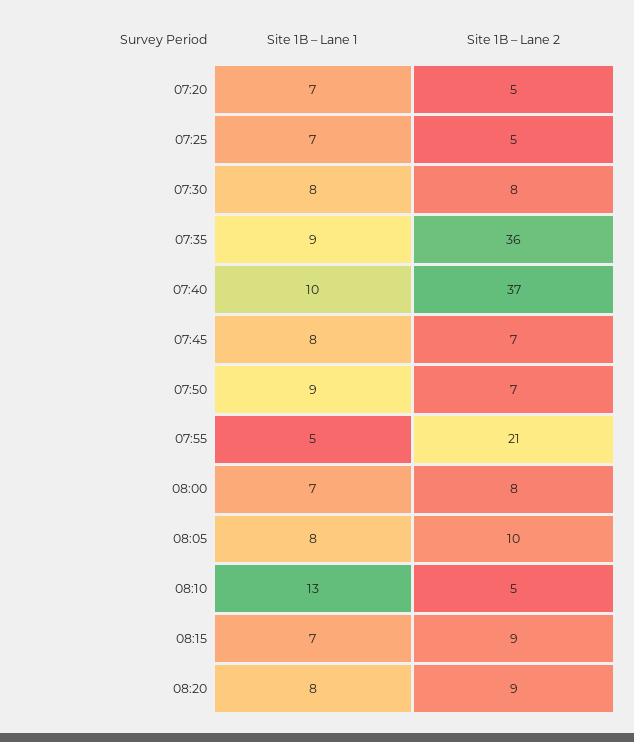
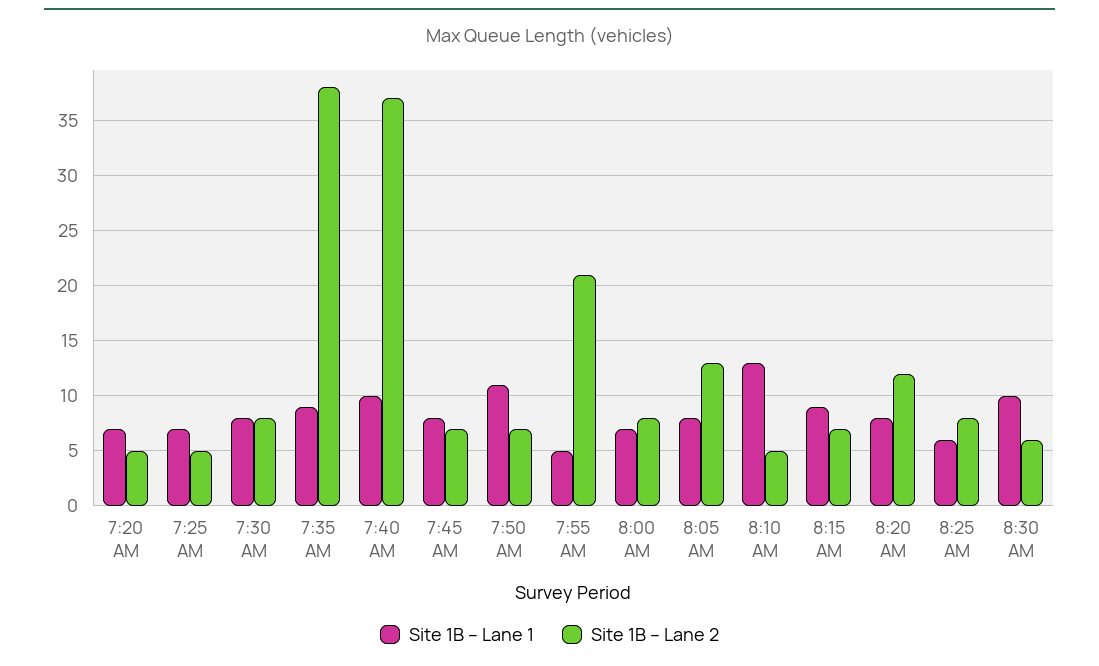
Site 1B – Lane 2, 07:35: 36 -> 38
Site 1B – Lane 1, 07:50: 9 -> 11
Site 1B – Lane 2, 08:05: 10 -> 13
Site 1B – Lane 1, 08:15: 7 -> 9
Site 1B – Lane 2, 08:15: 9 -> 7
Site 1B – Lane 2, 08:20: 9 -> 12
Site 1B – Lane 1, 8:25 AM: none -> 6
Site 1B – Lane 2, 8:25 AM: none -> 8
Site 1B – Lane 1, 8:30 AM: none -> 10
Site 1B – Lane 2, 8:30 AM: none -> 6

